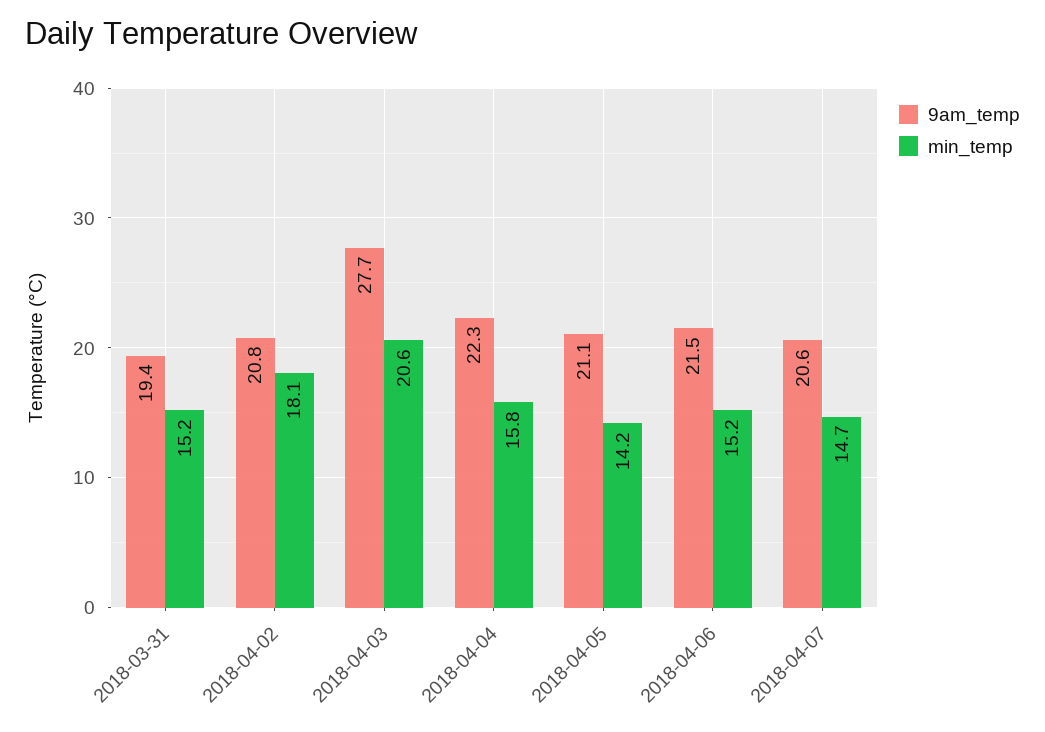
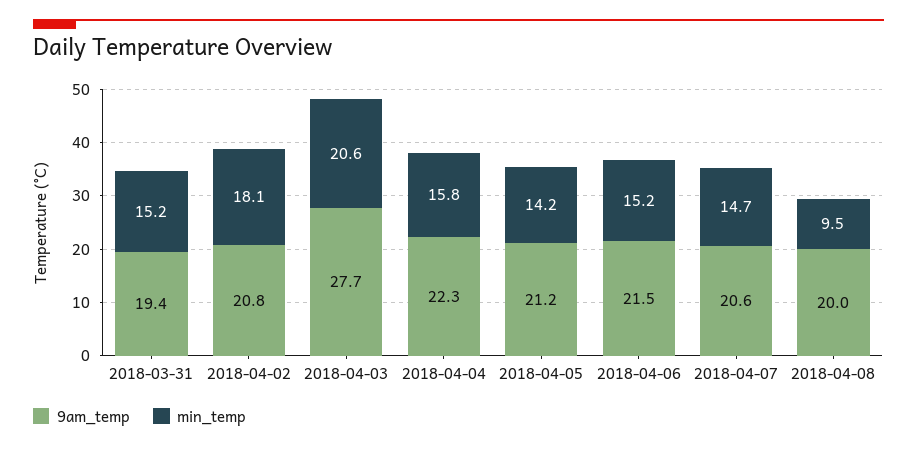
9am_temp, 2018-04-05: 21.1 -> 21.2
9am_temp, 2018-04-08: none -> 20
min_temp, 2018-04-08: none -> 9.5

